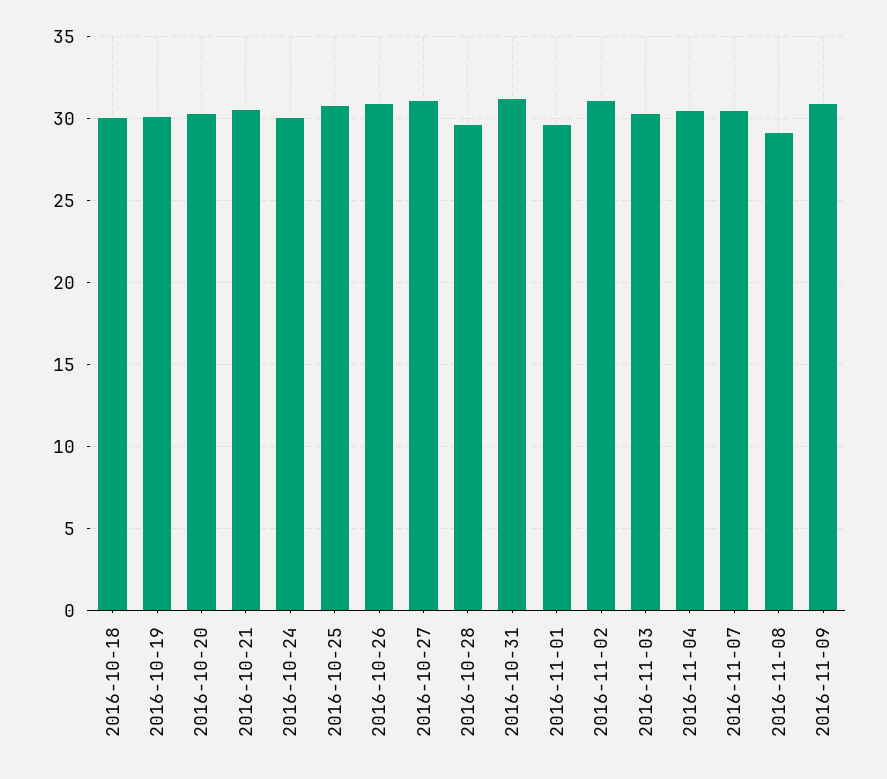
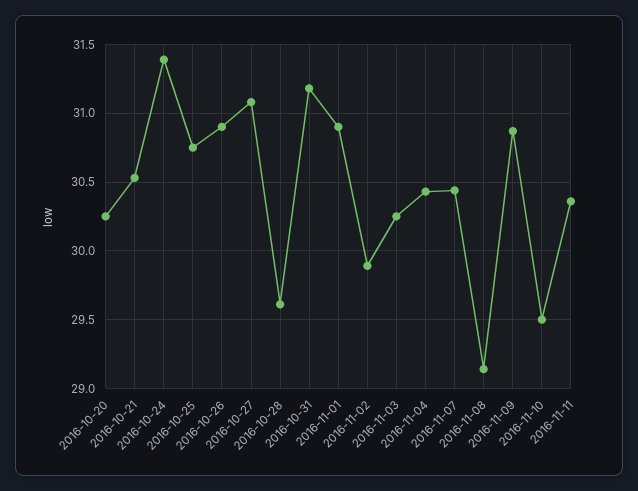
2016-10-18: 30 -> none
2016-10-19: 30 -> none
2016-10-24: 30 -> 31.4
2016-11-01: 29.5 -> 30.9
2016-11-02: 31 -> 29.9
2016-11-10: none -> 29.5
2016-11-11: none -> 30.35

